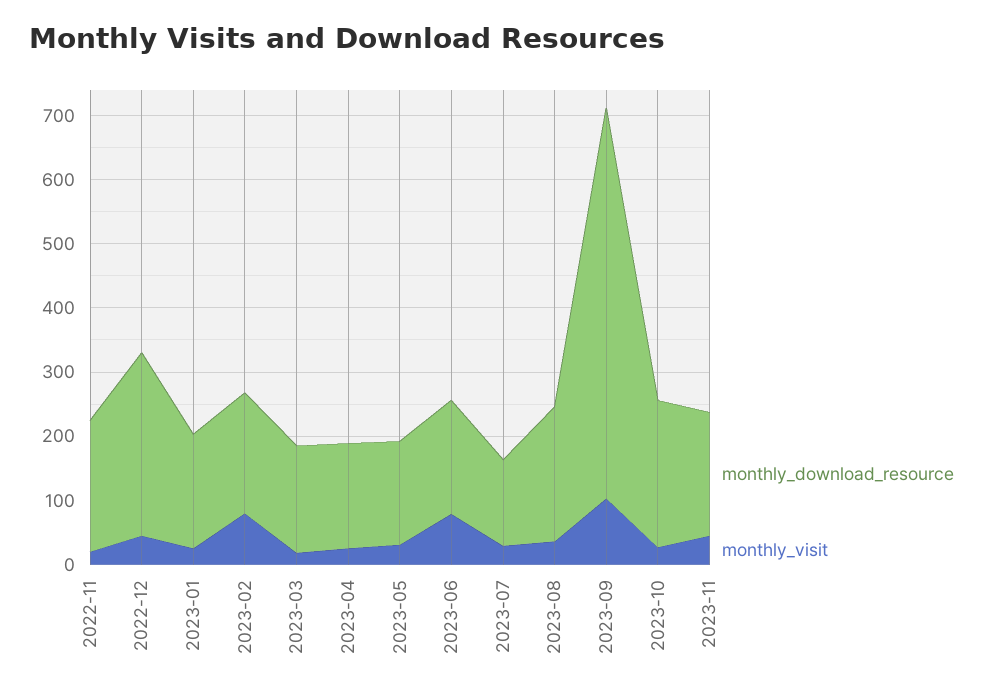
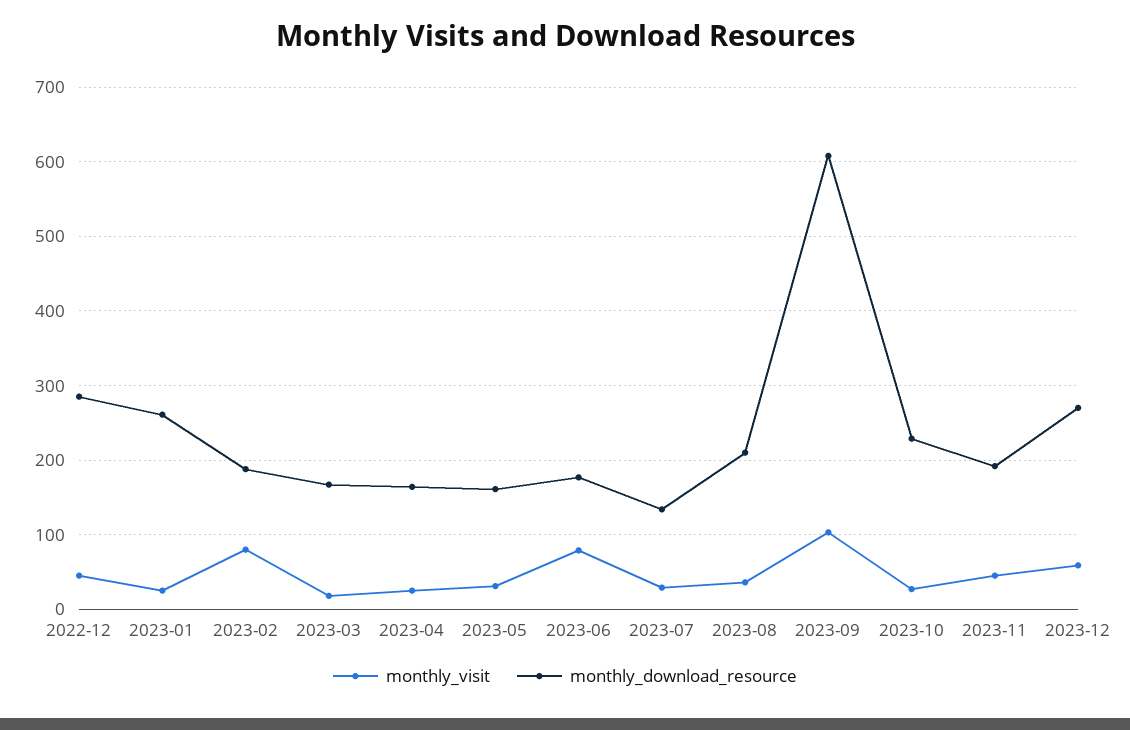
monthly_download_resource, 2022-11: 200 -> none
monthly_visit, 2022-11: 20 -> none
monthly_download_resource, 2023-01: 180 -> 260
monthly_visit, 2023-12: none -> 60
monthly_download_resource, 2023-12: none -> 270

